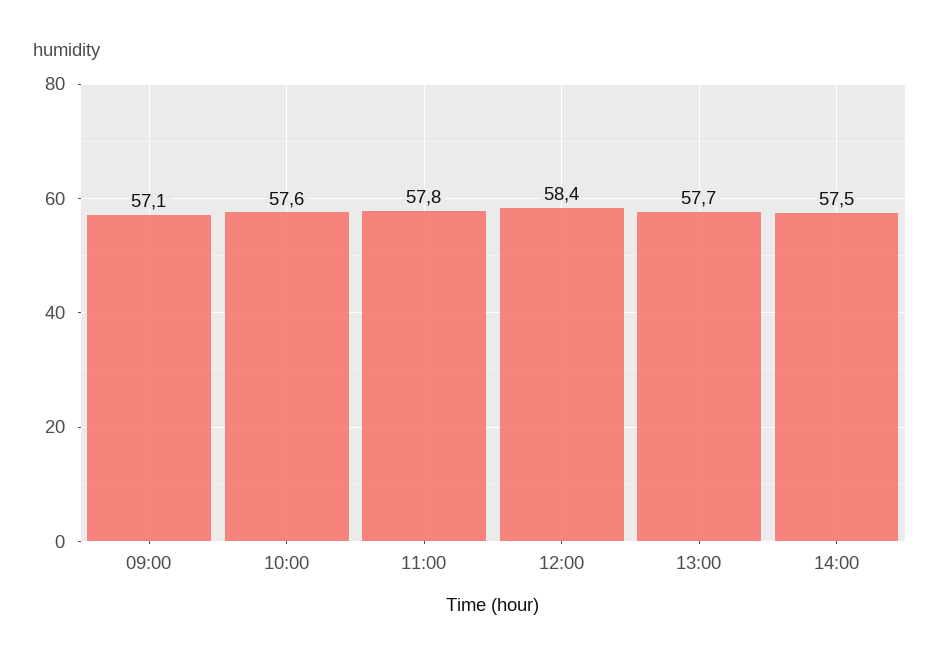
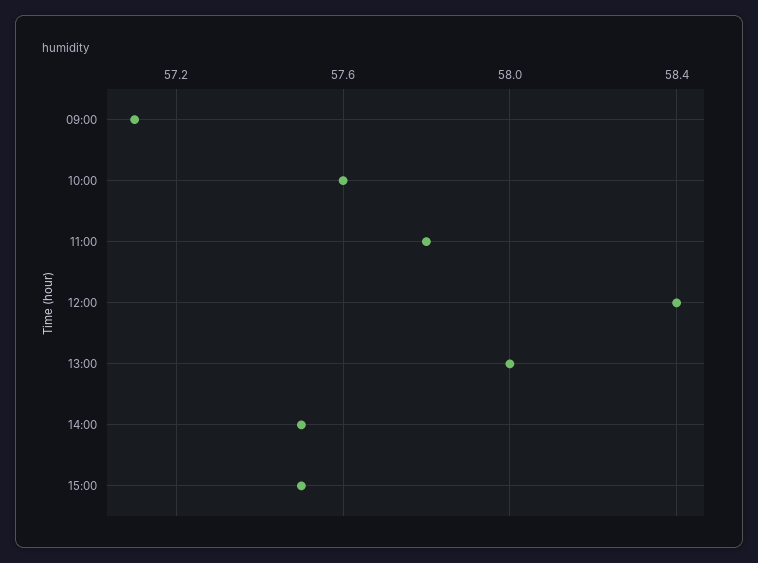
13:00: 57.7 -> 58
15:00: none -> 57.5

